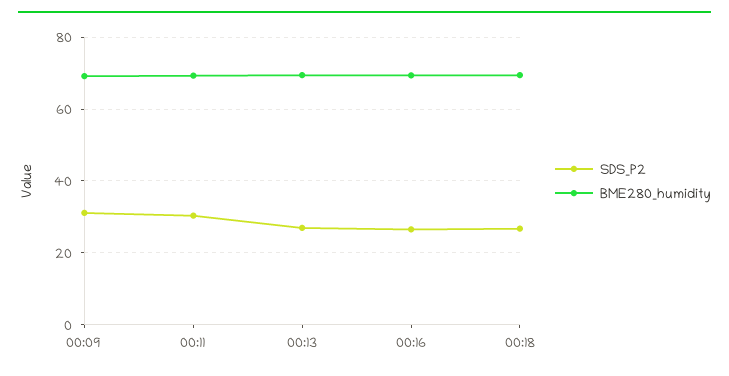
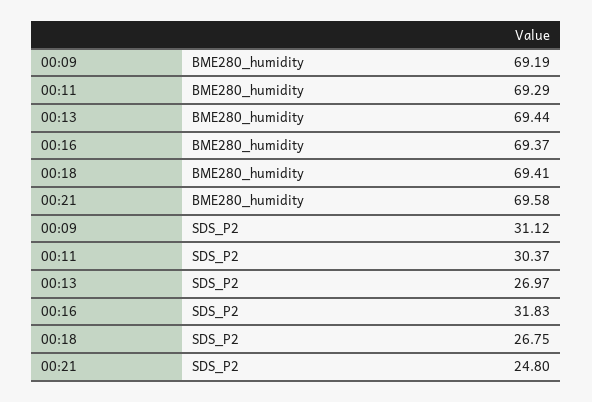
SDS_P2, 00:16: 26 -> 31.83
BME280_humidity, 00:21: none -> 69.58
SDS_P2, 00:21: none -> 24.8

